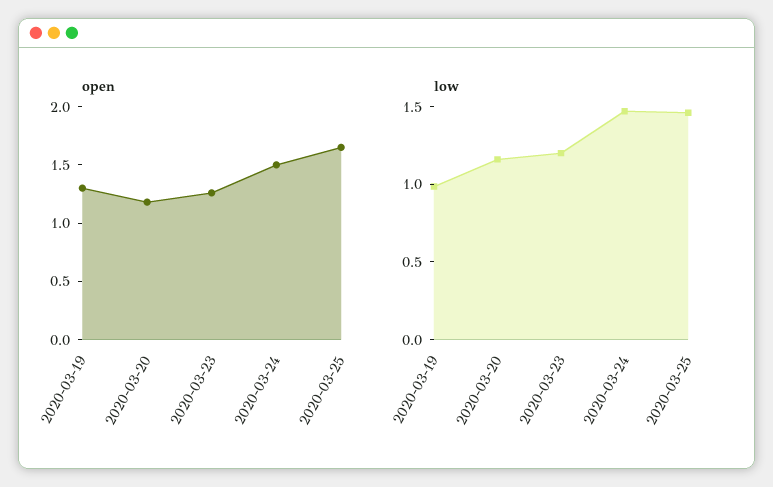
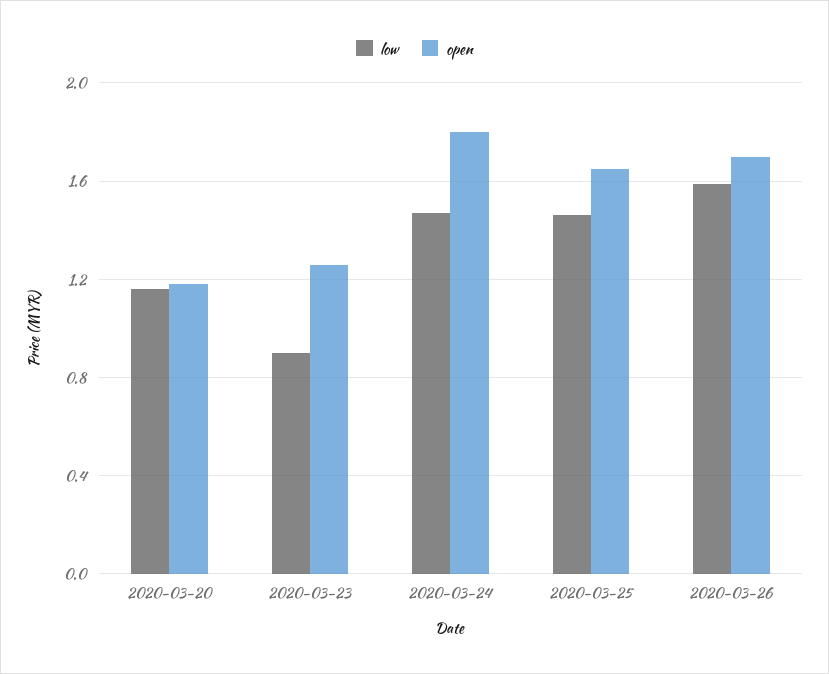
open, 2020-03-19: 1.3 -> none
open, 2020-03-24: 1.5 -> 1.8
low, 2020-03-19: 1 -> none
low, 2020-03-23: 1.2 -> 0.9
low, 2020-03-26: none -> 1.6
open, 2020-03-26: none -> 1.7

